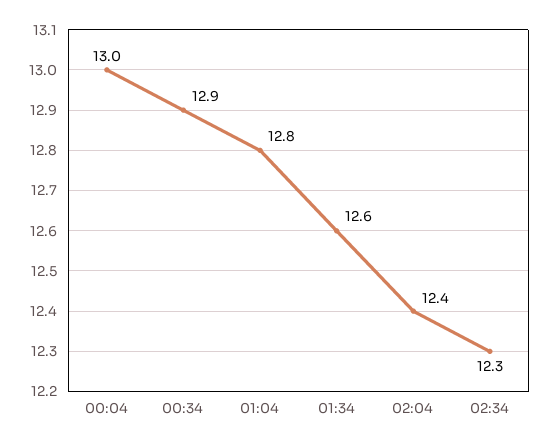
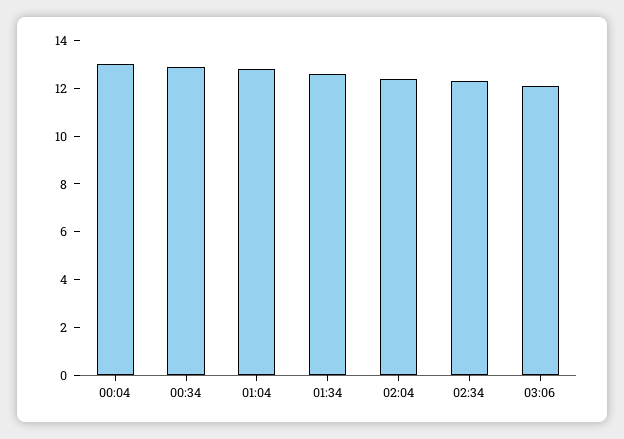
03:06: none -> 12

